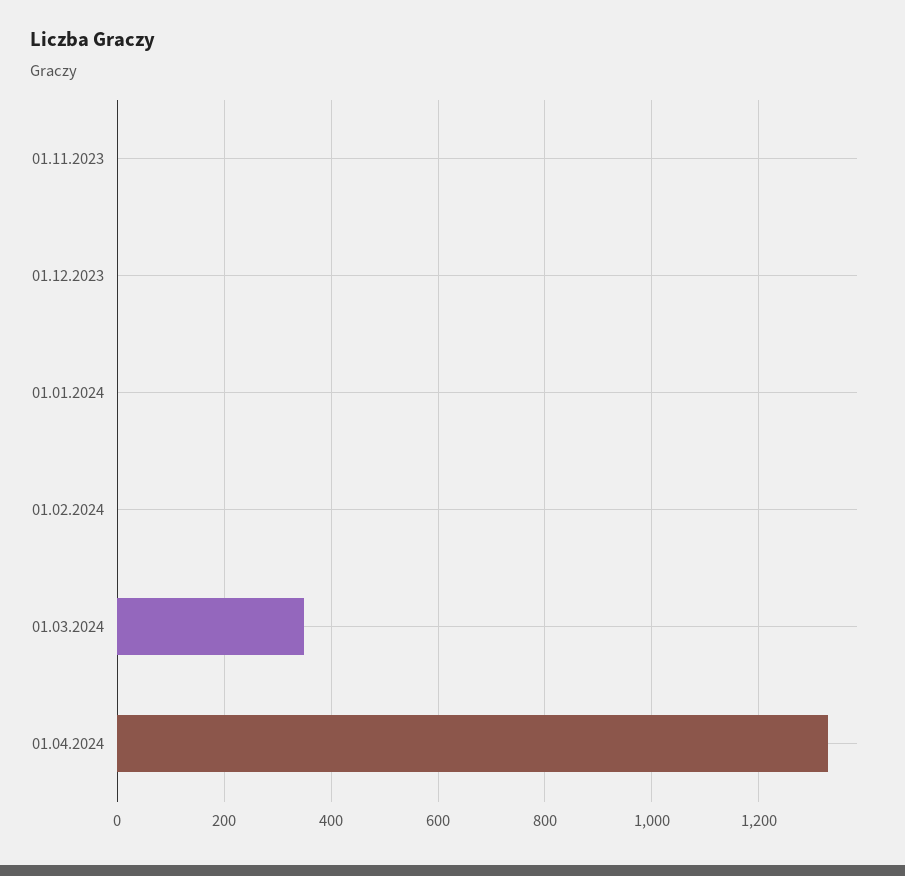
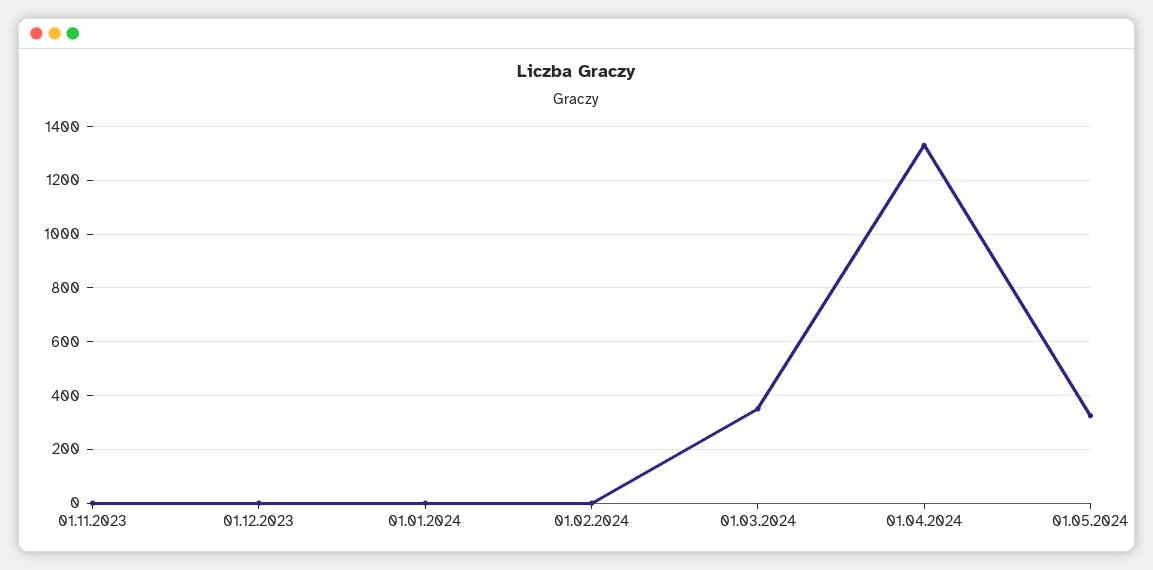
01.05.2024: none -> 325

